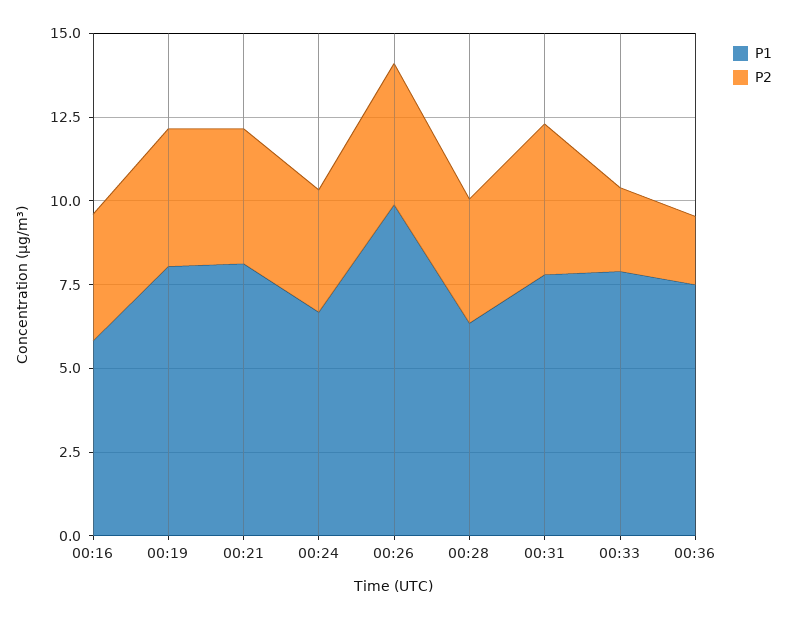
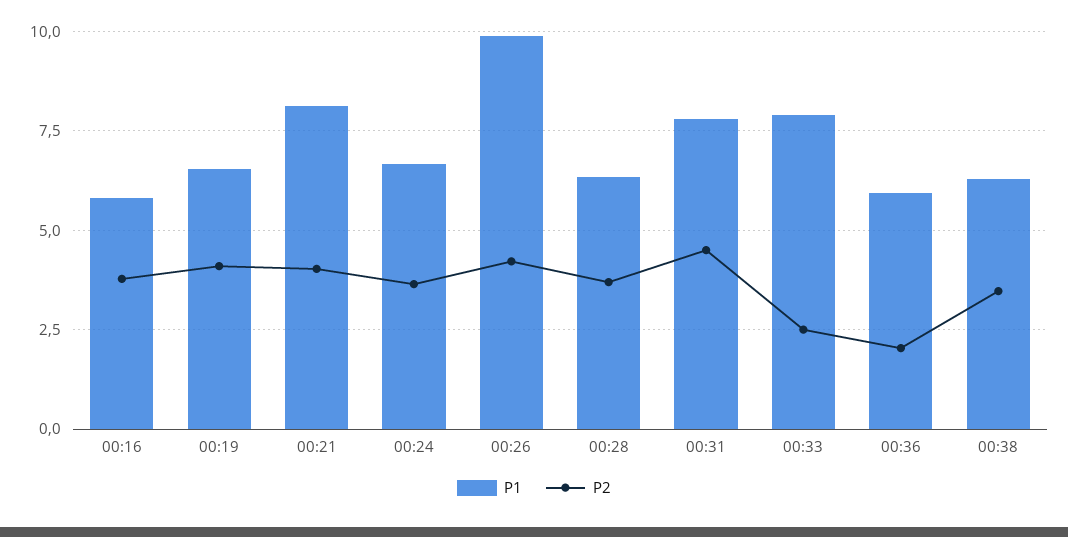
P1, 00:19: 8 -> 6.5
P1, 00:36: 7.5 -> 6
P1, 00:38: none -> 6.25
P2, 00:38: none -> 3.5

